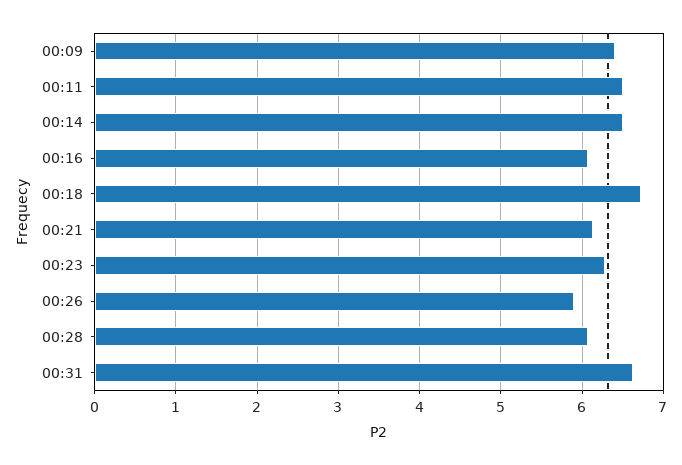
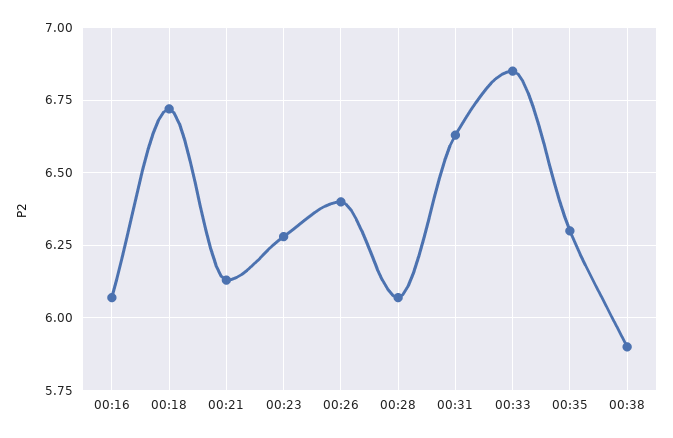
00:09: 6.4 -> none
00:11: 6.5 -> none
00:14: 6.5 -> none
00:26: 5.9 -> 6.4
00:33: none -> 6.85
00:35: none -> 6.3
00:38: none -> 5.9

